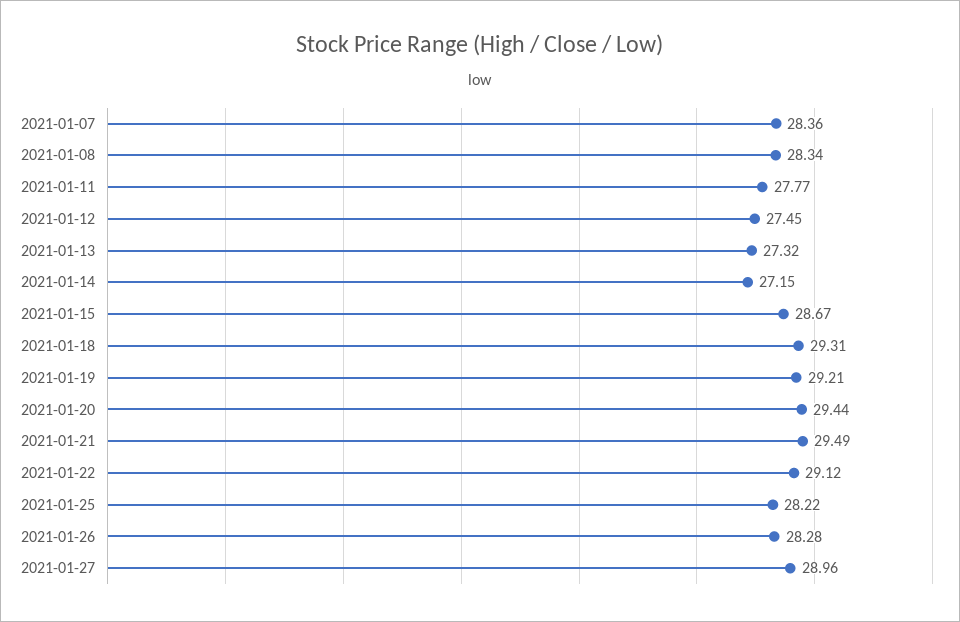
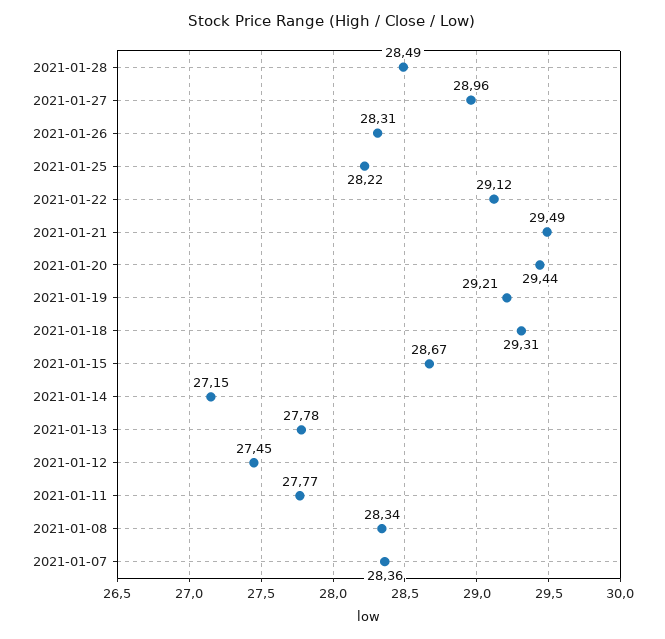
2021-01-13: 27.32 -> 27.78
2021-01-26: 28.28 -> 28.31
2021-01-28: none -> 28.49

